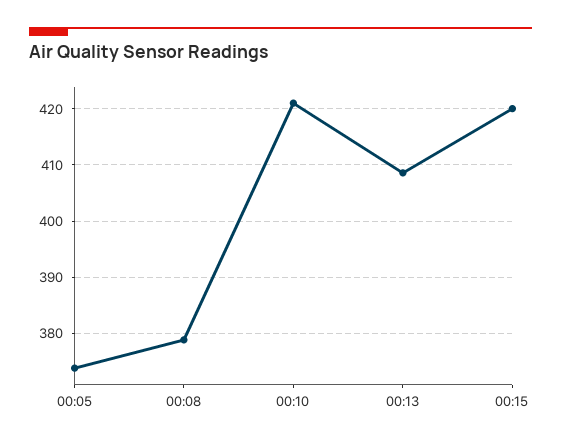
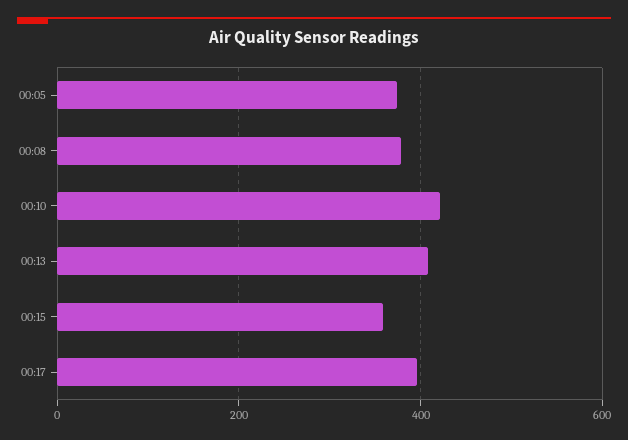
00:15: 420 -> 360
00:17: none -> 400

